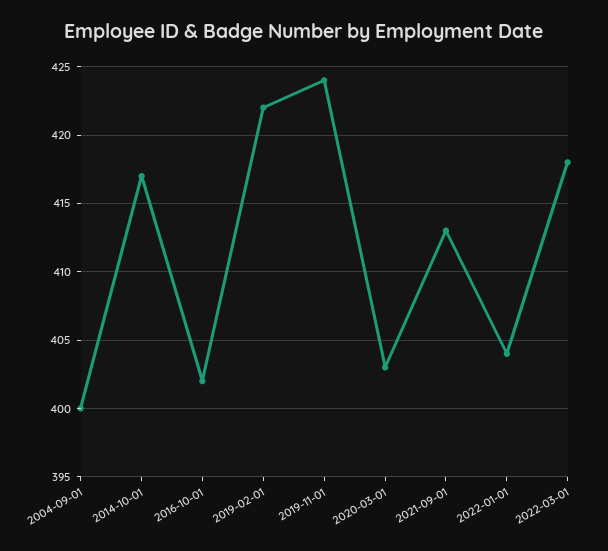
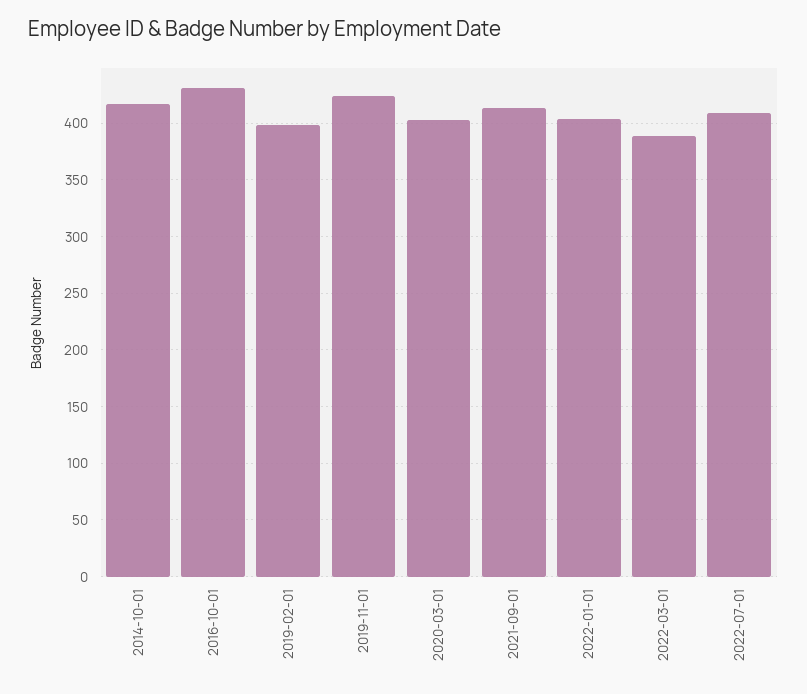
2004-09-01: 400 -> none
2016-10-01: 402 -> 430
2019-02-01: 422 -> 400
2022-03-01: 418 -> 390
2022-07-01: none -> 410

